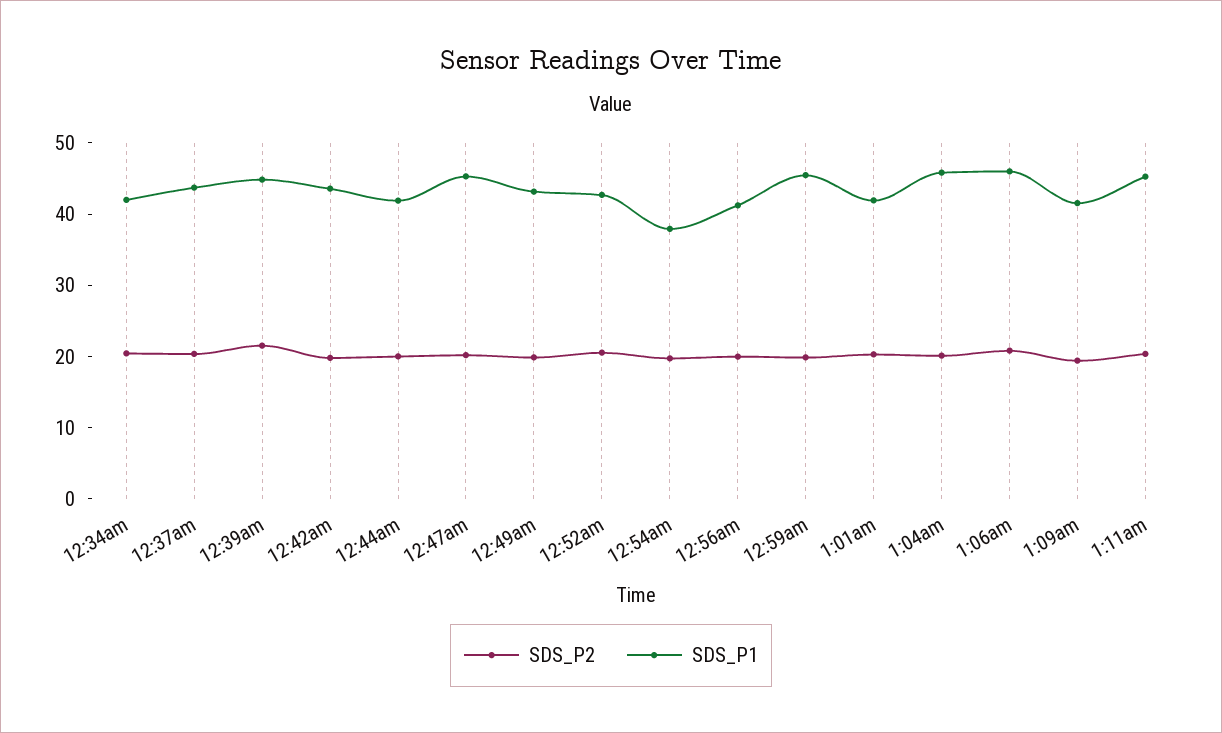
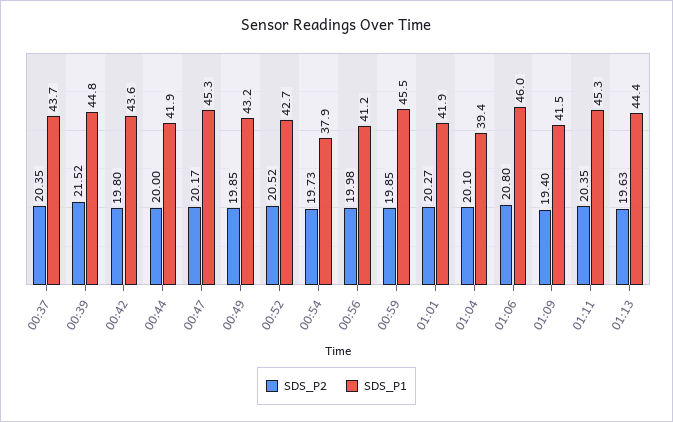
SDS_P2, 12:34am: 20 -> none
SDS_P1, 12:34am: 42 -> none
SDS_P1, 1:04am: 46 -> 39.4
SDS_P2, 01:13: none -> 19.63
SDS_P1, 01:13: none -> 44.4

